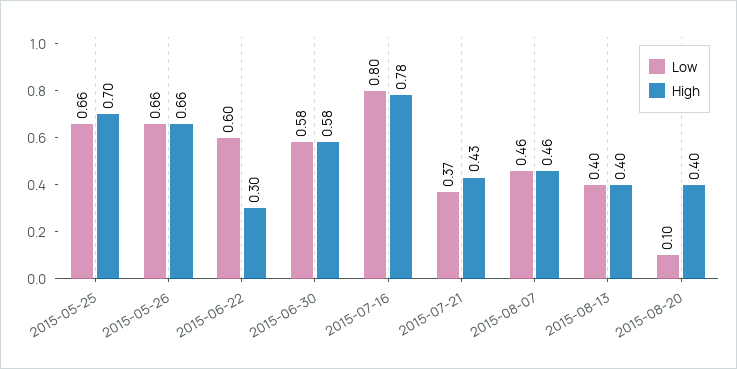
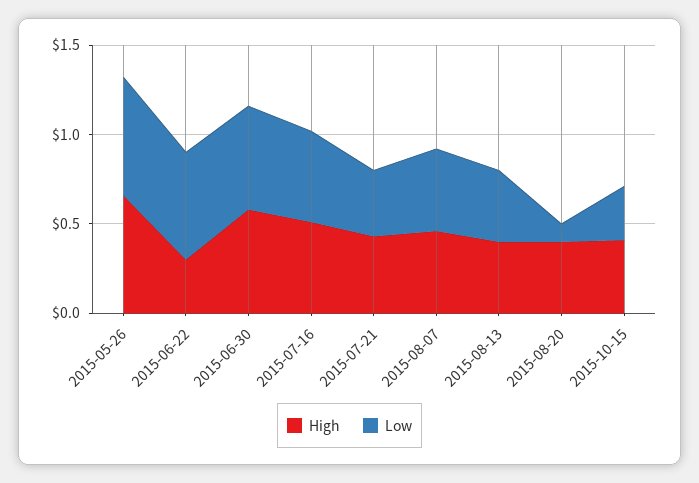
Low, 2015-05-25: 0.66 -> none
High, 2015-05-25: 0.7 -> none
Low, 2015-07-16: 0.8 -> 0.5
High, 2015-07-16: 0.78 -> 0.5
High, 2015-10-15: none -> 0.4
Low, 2015-10-15: none -> 0.3

